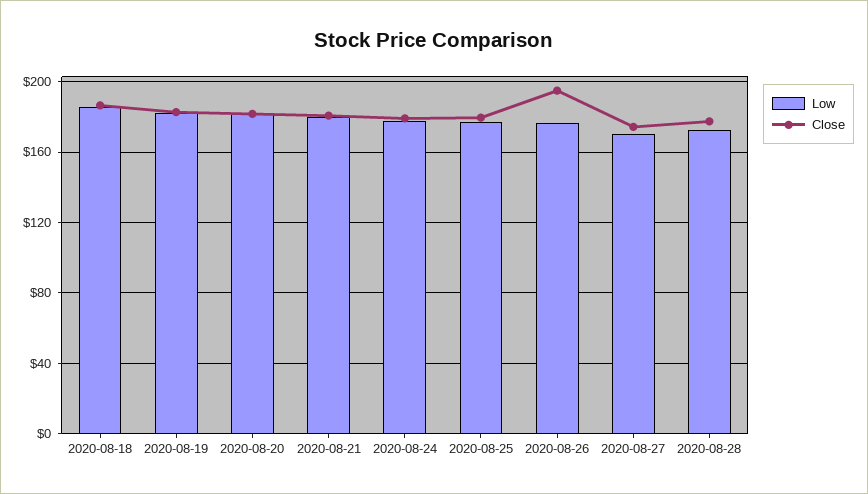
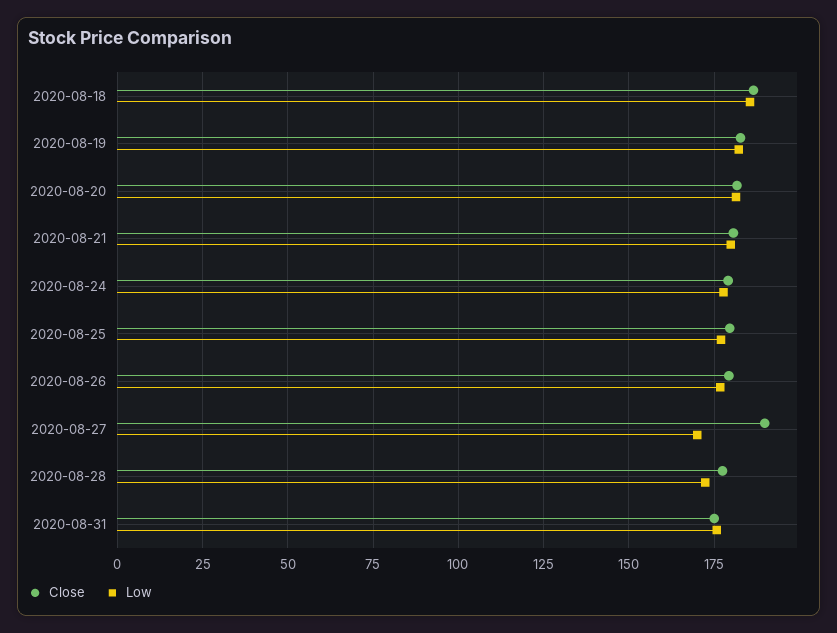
Close, 2020-08-26: 195 -> 180
Close, 2020-08-27: 175 -> 190
Close, 2020-08-31: none -> 175
Low, 2020-08-31: none -> 175

